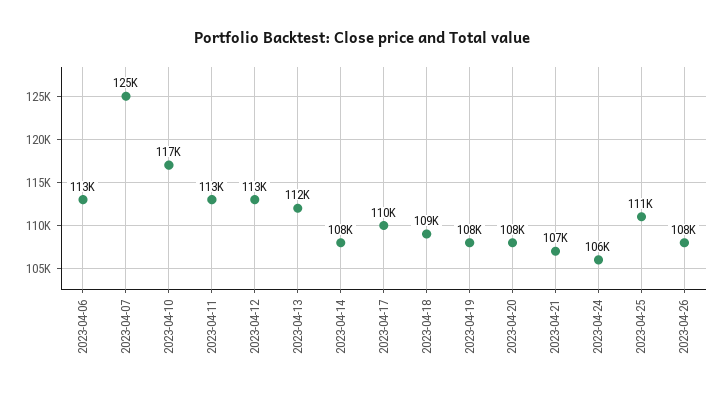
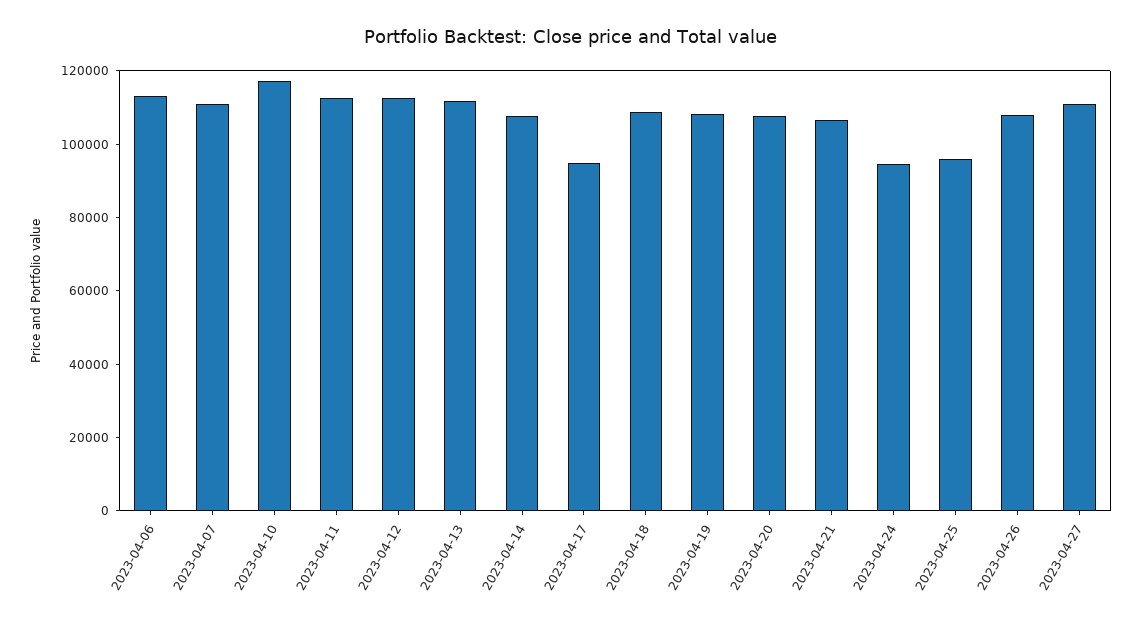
2023-04-07: 125000 -> 110000
2023-04-17: 110000 -> 95000
2023-04-24: 106000 -> 95000
2023-04-25: 111000 -> 95000
2023-04-27: none -> 110000

